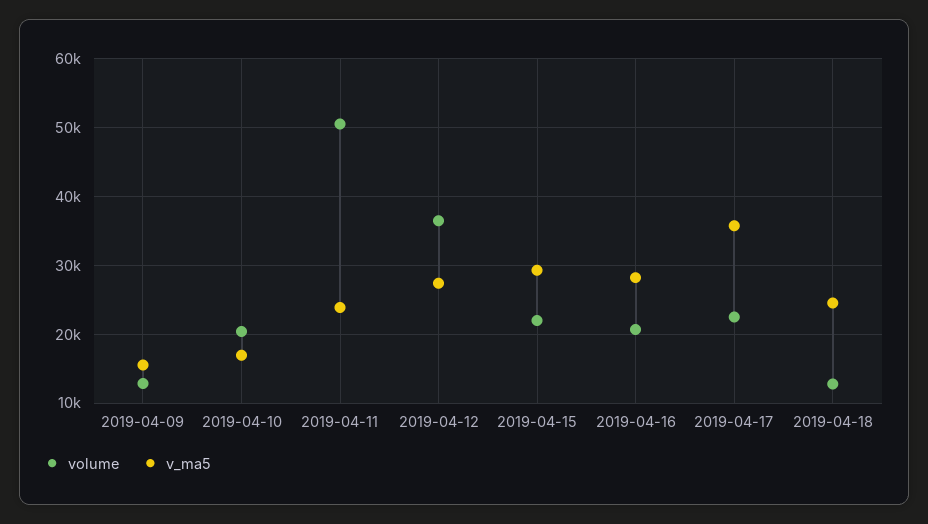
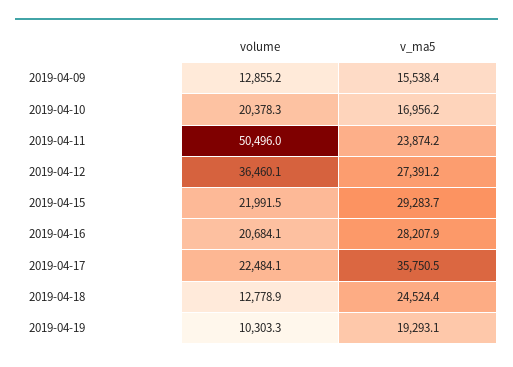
volume, 2019-04-19: none -> 10303.3
v_ma5, 2019-04-19: none -> 19293.1

